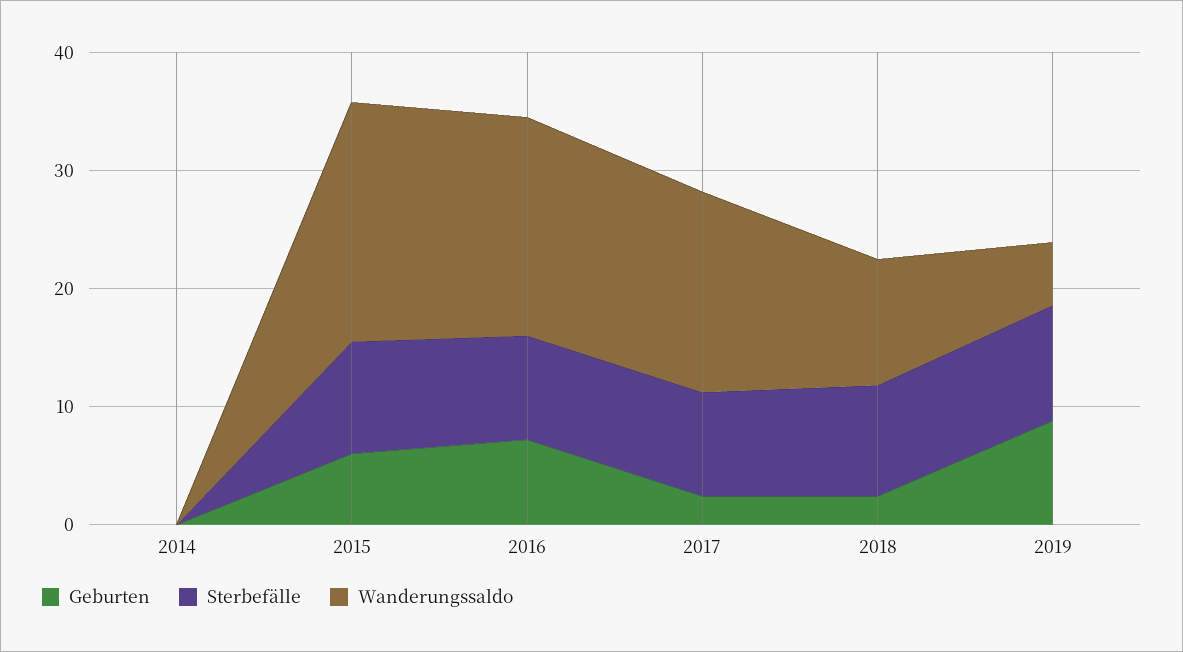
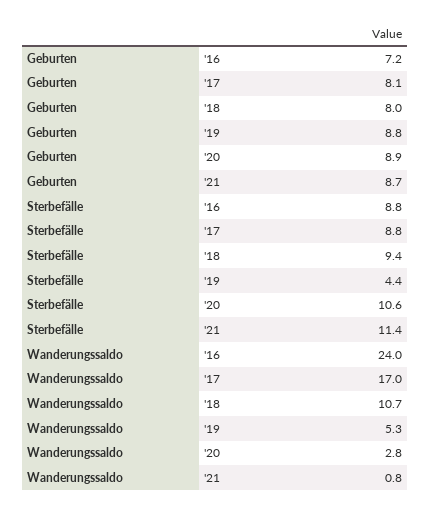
Geburten, 2014: 0 -> none
Sterbefälle, 2014: 0 -> none
Wanderungssaldo, 2014: 0 -> none
Geburten, 2015: 6 -> none
Sterbefälle, 2015: 10 -> none
Wanderungssaldo, 2015: 20 -> none
Wanderungssaldo, 2016: 18 -> 24
Geburten, 2017: 2 -> 8.1
Geburten, 2018: 2 -> 8
Sterbefälle, 2019: 10 -> 4.4
Geburten, '20: none -> 8.9
Geburten, '21: none -> 8.7
Sterbefälle, '20: none -> 10.6
Sterbefälle, '21: none -> 11.4
Wanderungssaldo, '20: none -> 2.8
Wanderungssaldo, '21: none -> 0.8

